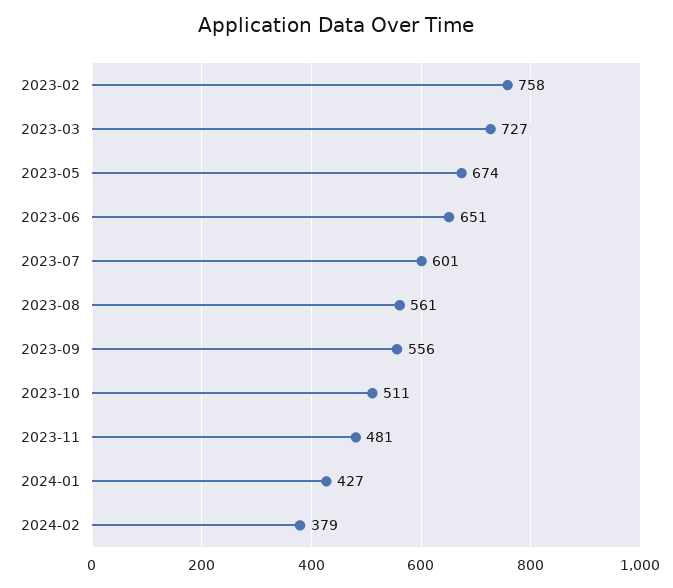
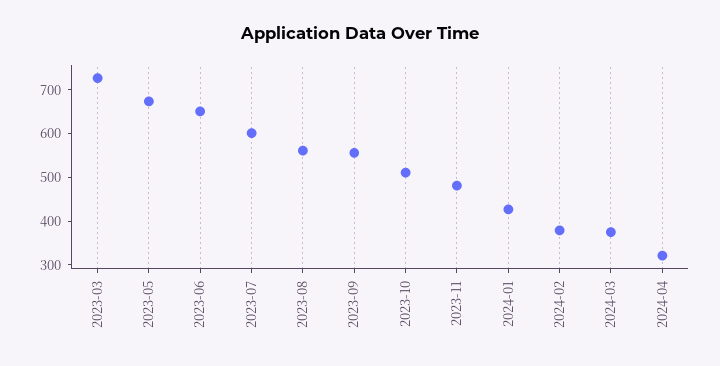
2023-02: 758 -> none
2024-03: none -> 380
2024-04: none -> 320

